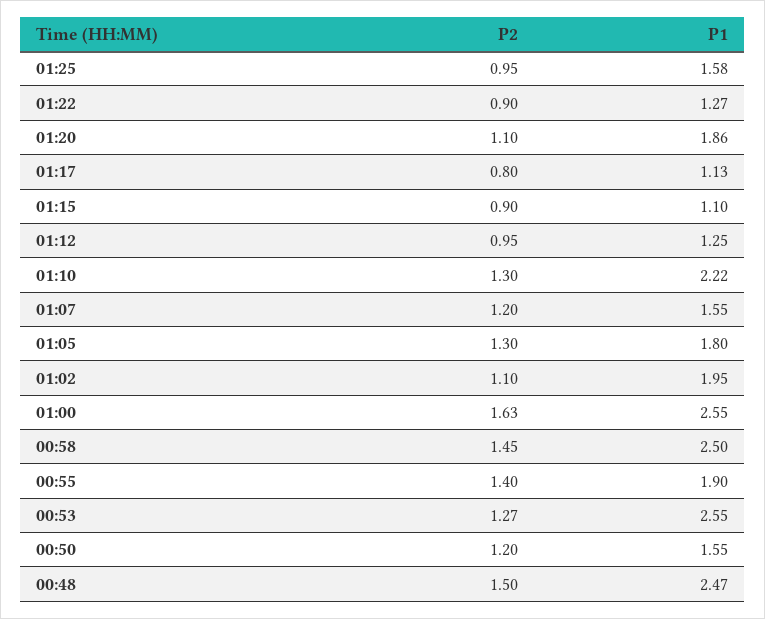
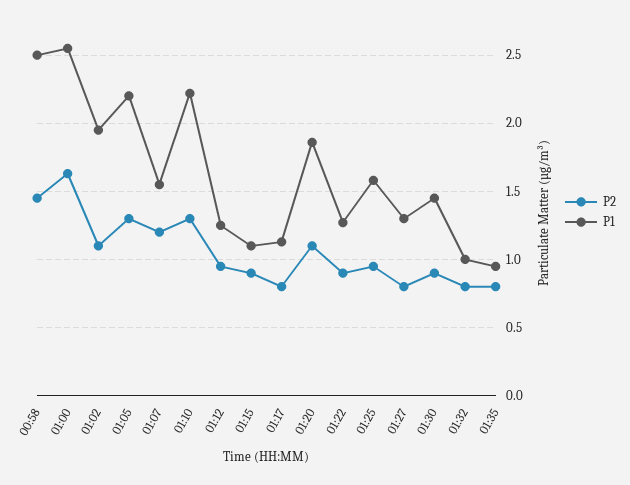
P1, 01:05: 1.8 -> 2.2
P2, 00:55: 1.4 -> none
P1, 00:55: 1.9 -> none
P2, 00:53: 1.27 -> none
P1, 00:53: 2.55 -> none
P2, 00:50: 1.2 -> none
P1, 00:50: 1.55 -> none
P2, 00:48: 1.5 -> none
P1, 00:48: 2.47 -> none
P2, 01:27: none -> 0.8
P1, 01:27: none -> 1.3
P2, 01:30: none -> 0.9
P1, 01:30: none -> 1.45
P2, 01:32: none -> 0.8
P1, 01:32: none -> 1
P2, 01:35: none -> 0.8
P1, 01:35: none -> 0.95

